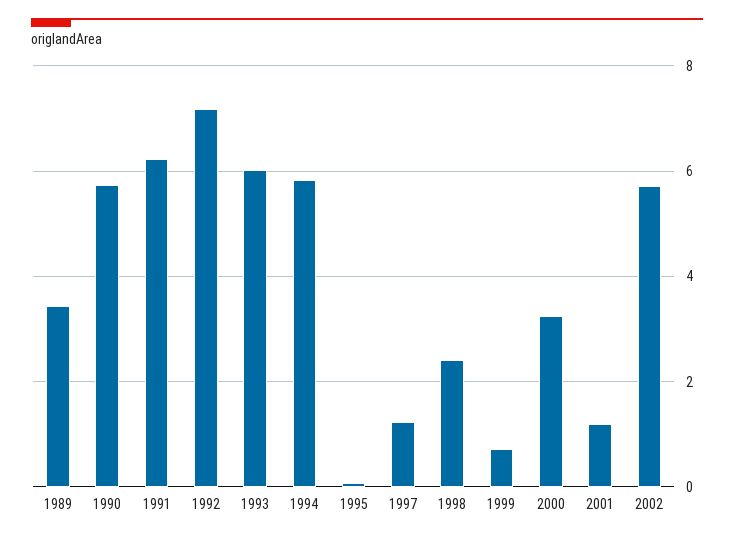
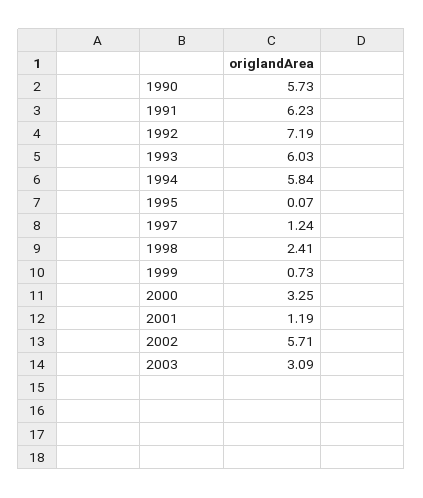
1989: 3.4 -> none
2003: none -> 3.09

